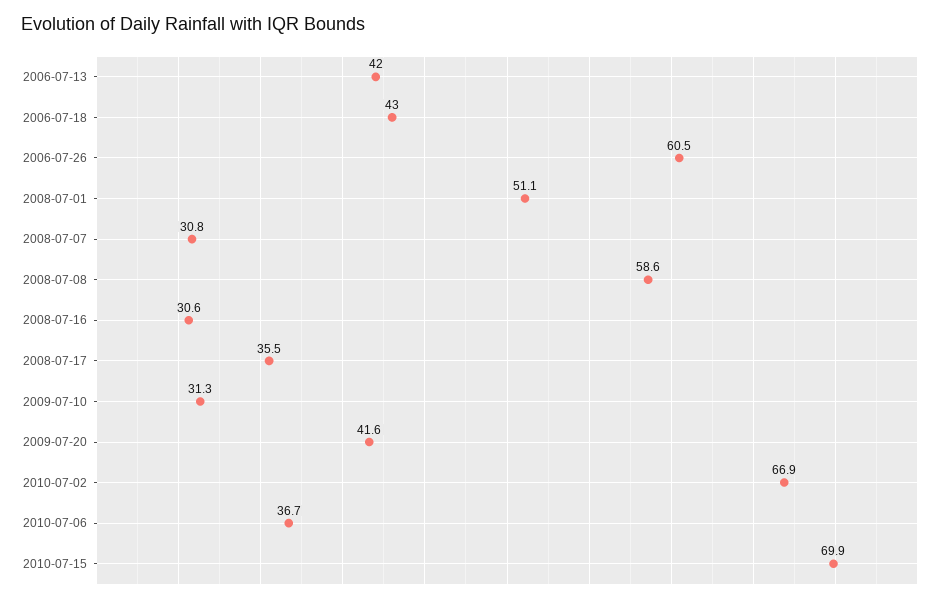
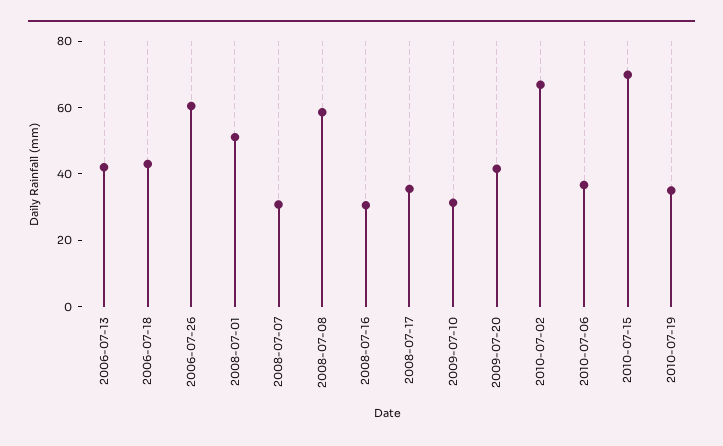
2010-07-19: none -> 35

